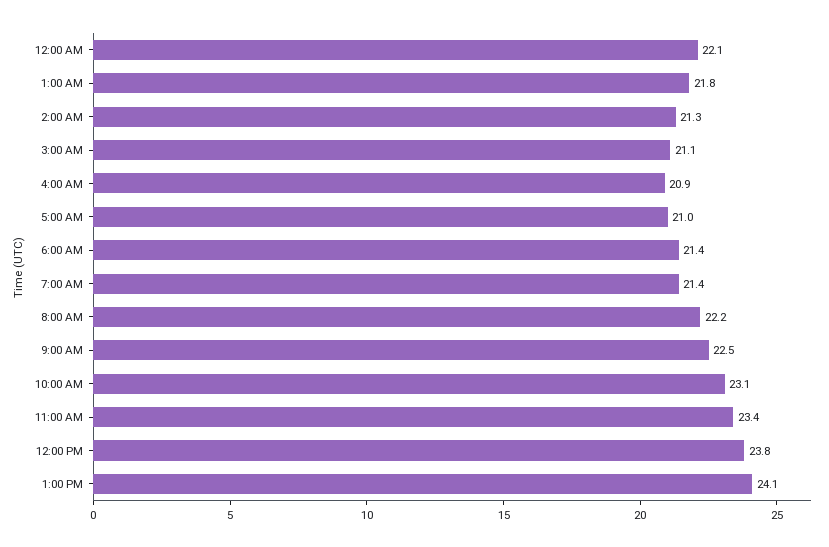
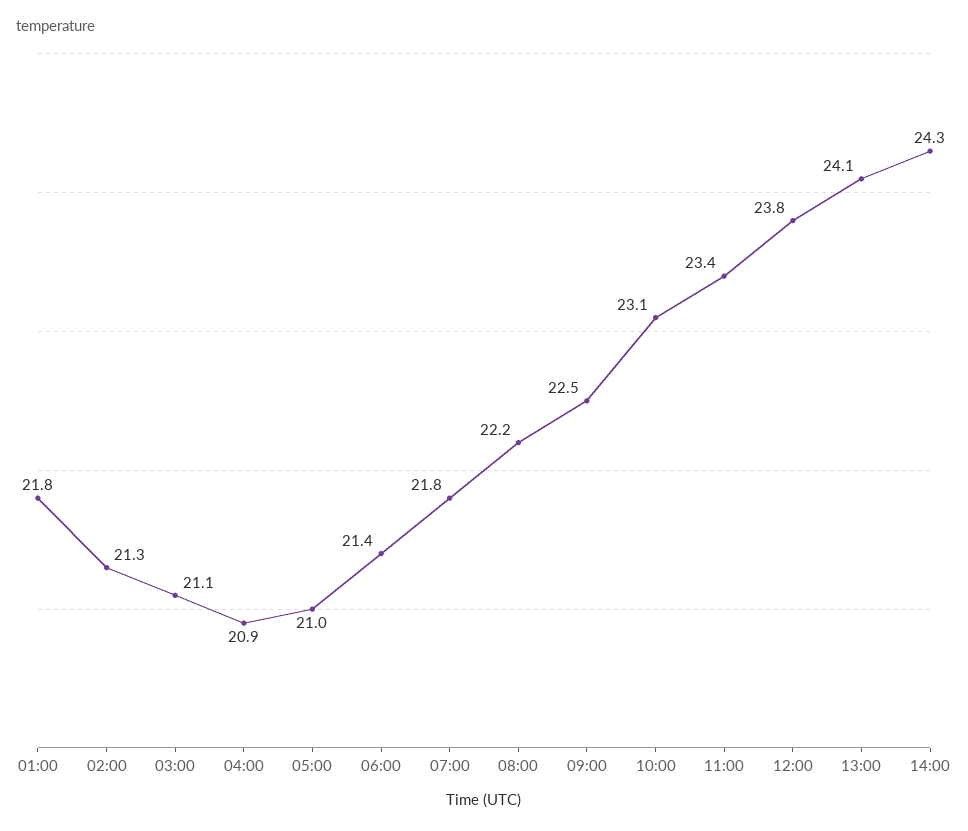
12:00 AM: 22.1 -> none
7:00 AM: 21.4 -> 21.8
14:00: none -> 24.3

